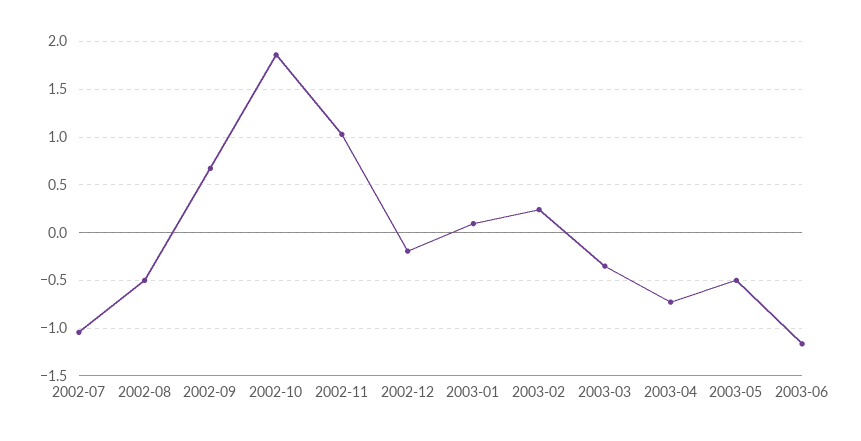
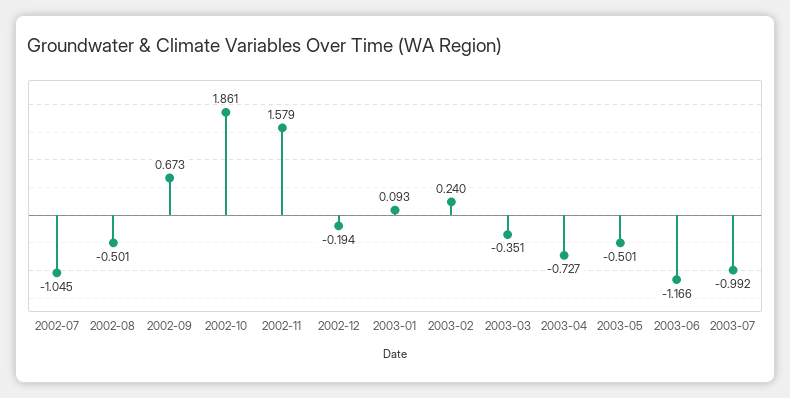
2002-11: 1 -> 1.579
2003-07: none -> -0.992

